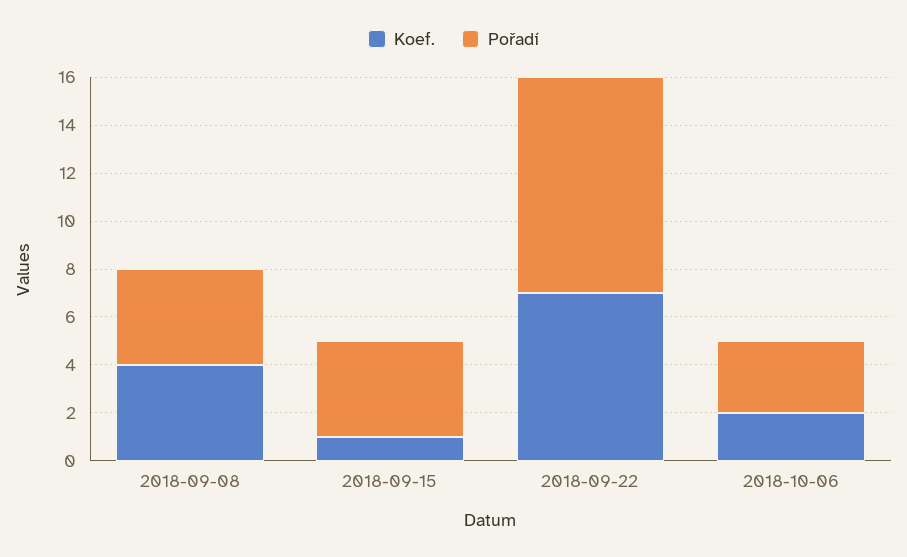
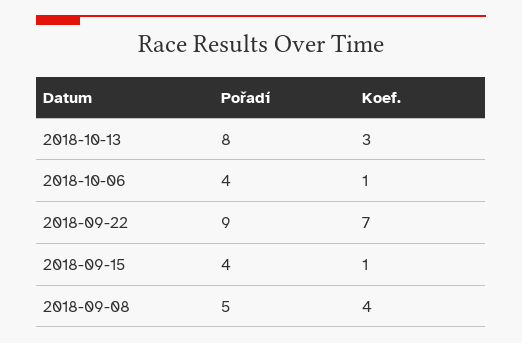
Pořadí, 2018-09-08: 4 -> 5
Koef., 2018-10-06: 2 -> 1
Pořadí, 2018-10-06: 3 -> 4
Pořadí, 2018-10-13: none -> 8
Koef., 2018-10-13: none -> 3

